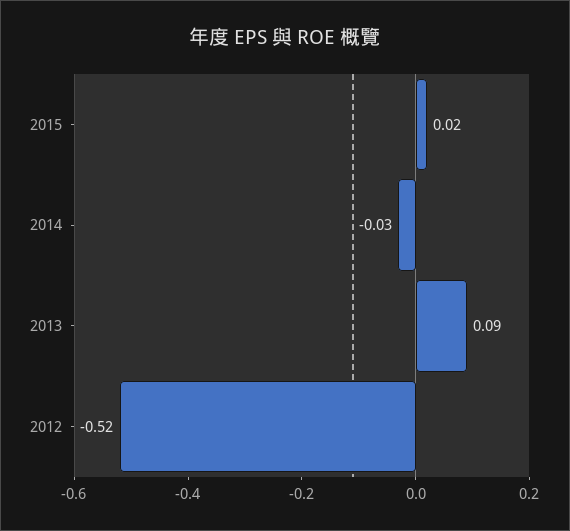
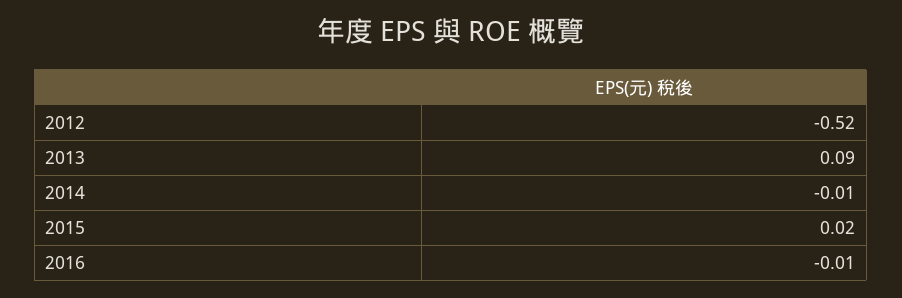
2014: -0.03 -> -0.01
2016: none -> -0.01

